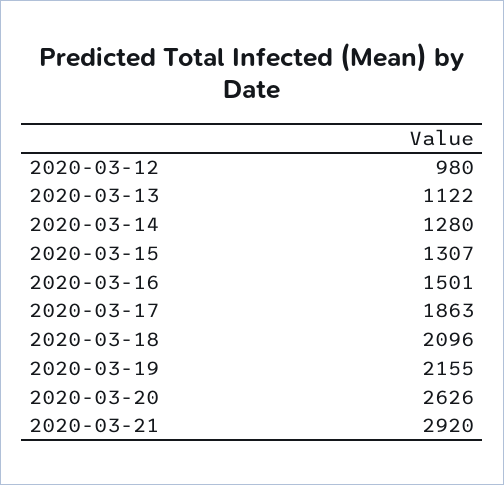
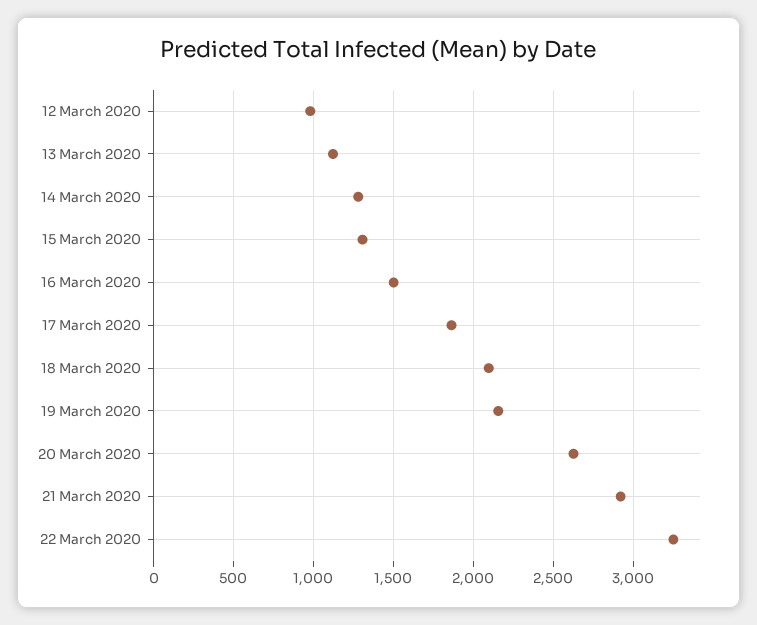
22 March 2020: none -> 3250

